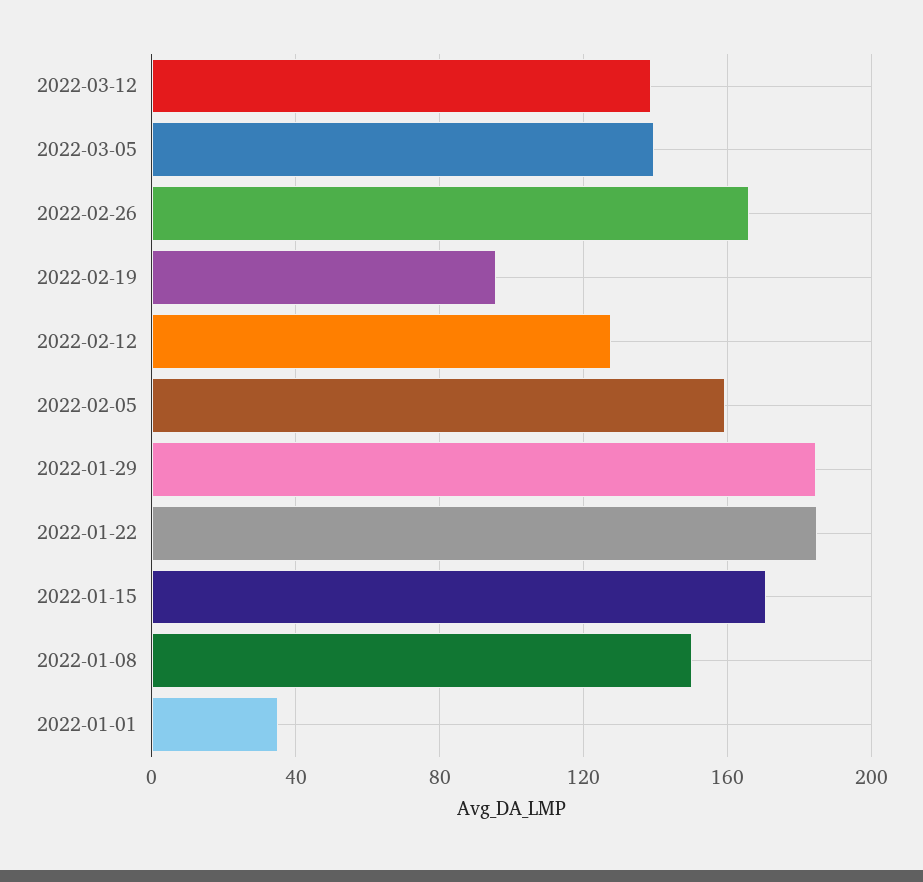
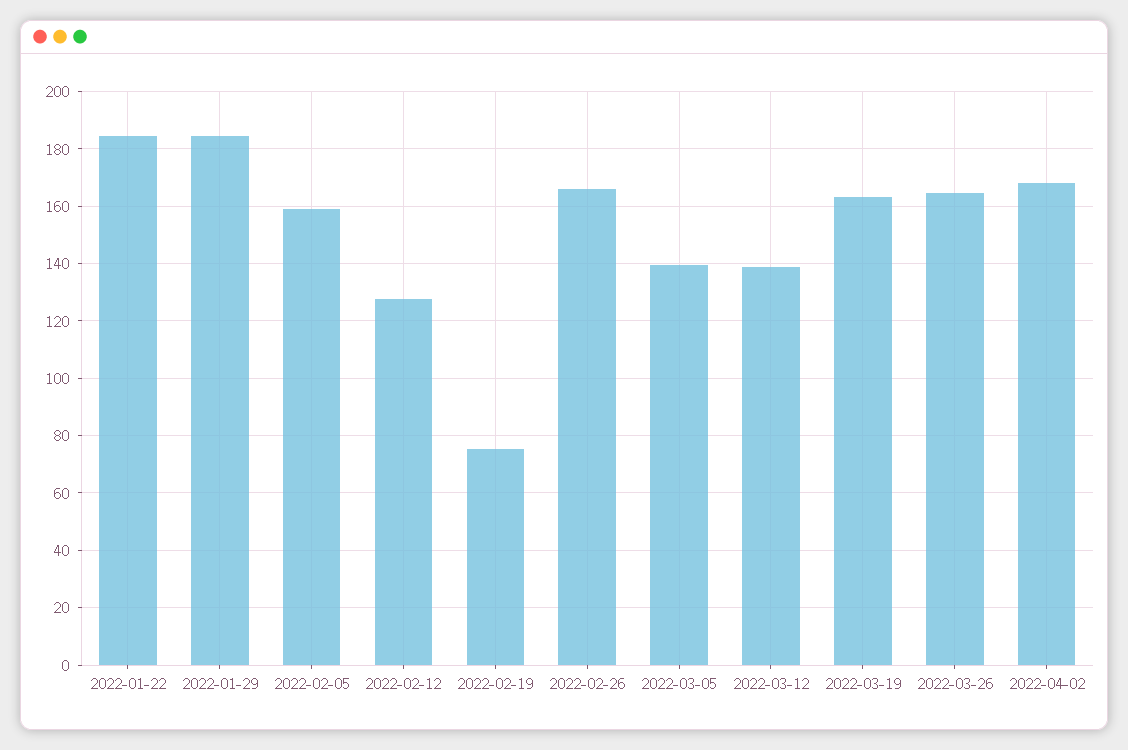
2022-02-19: 95 -> 75
2022-01-15: 170 -> none
2022-01-08: 150 -> none
2022-01-01: 35 -> none
2022-03-19: none -> 162.5
2022-03-26: none -> 165
2022-04-02: none -> 167.5

